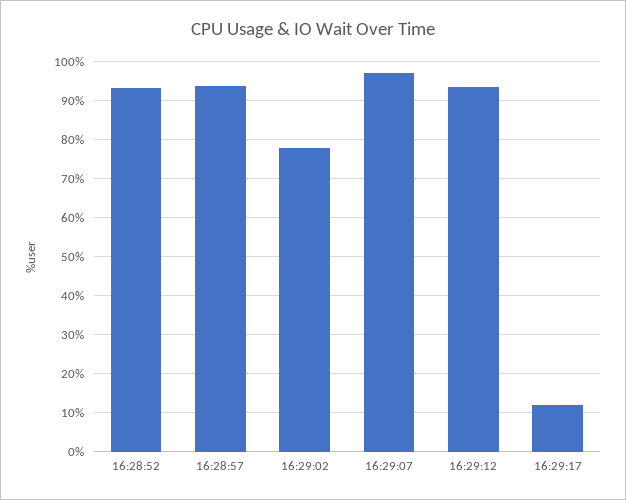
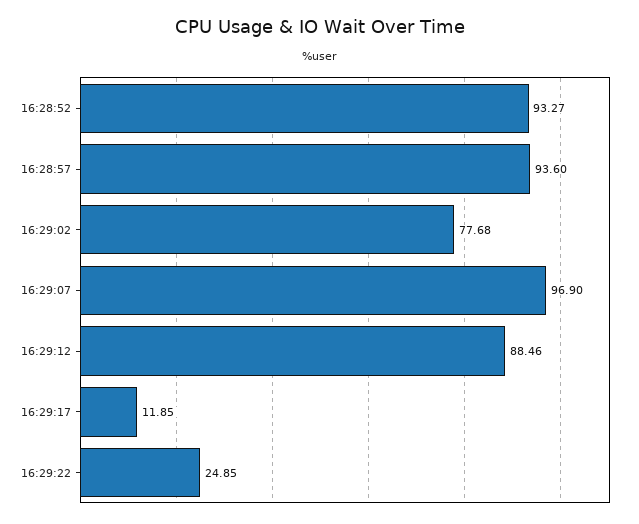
16:29:12: 94 -> 88.46
16:29:22: none -> 24.85

